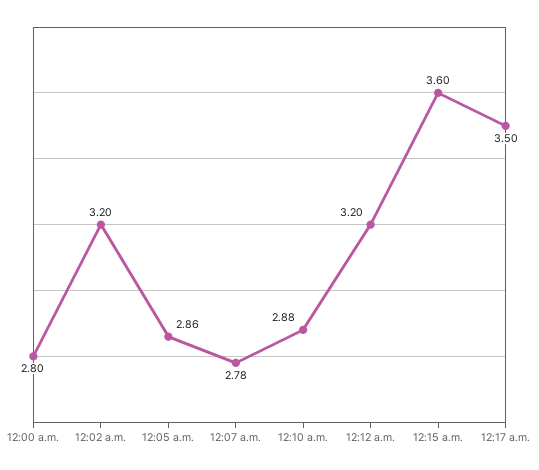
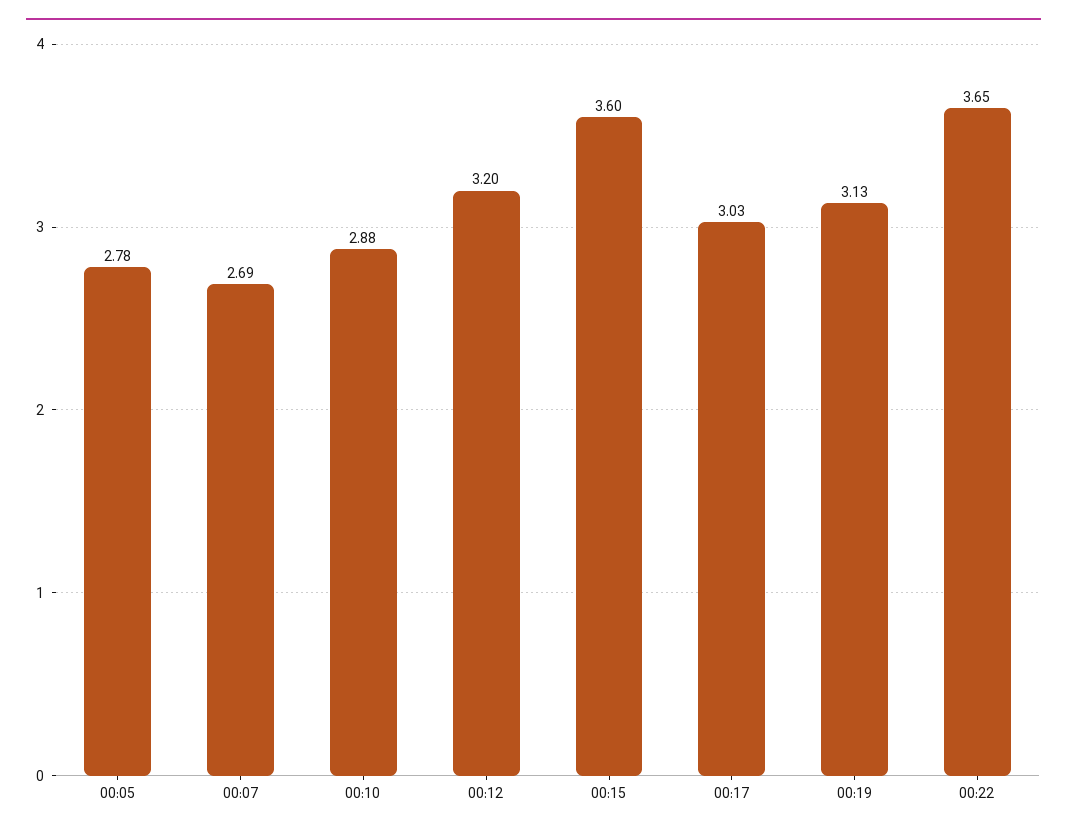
12:00 a.m.: 2.8 -> none
12:02 a.m.: 3.2 -> none
12:05 a.m.: 2.86 -> 2.78
12:07 a.m.: 2.78 -> 2.69
12:17 a.m.: 3.5 -> 3.03
00:19: none -> 3.13
00:22: none -> 3.65

